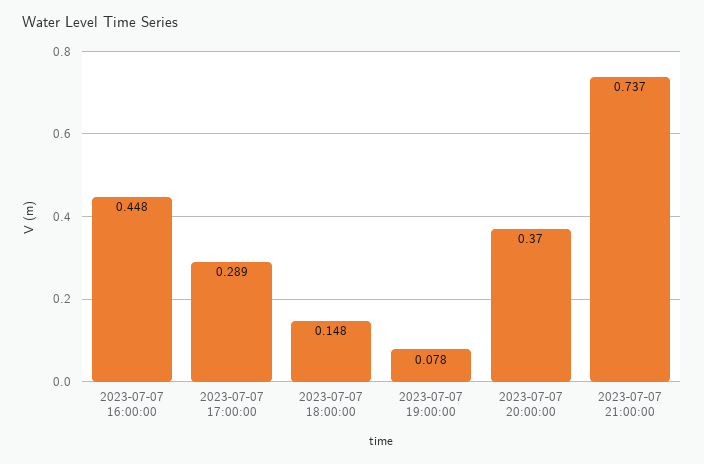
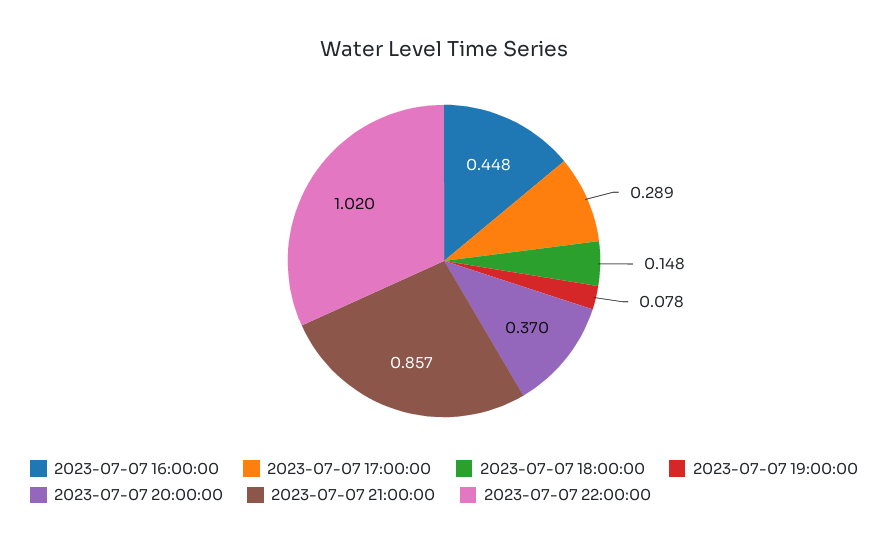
2023-07-07 21:00:00: 0.737 -> 0.857
2023-07-07 22:00:00: none -> 1.02

